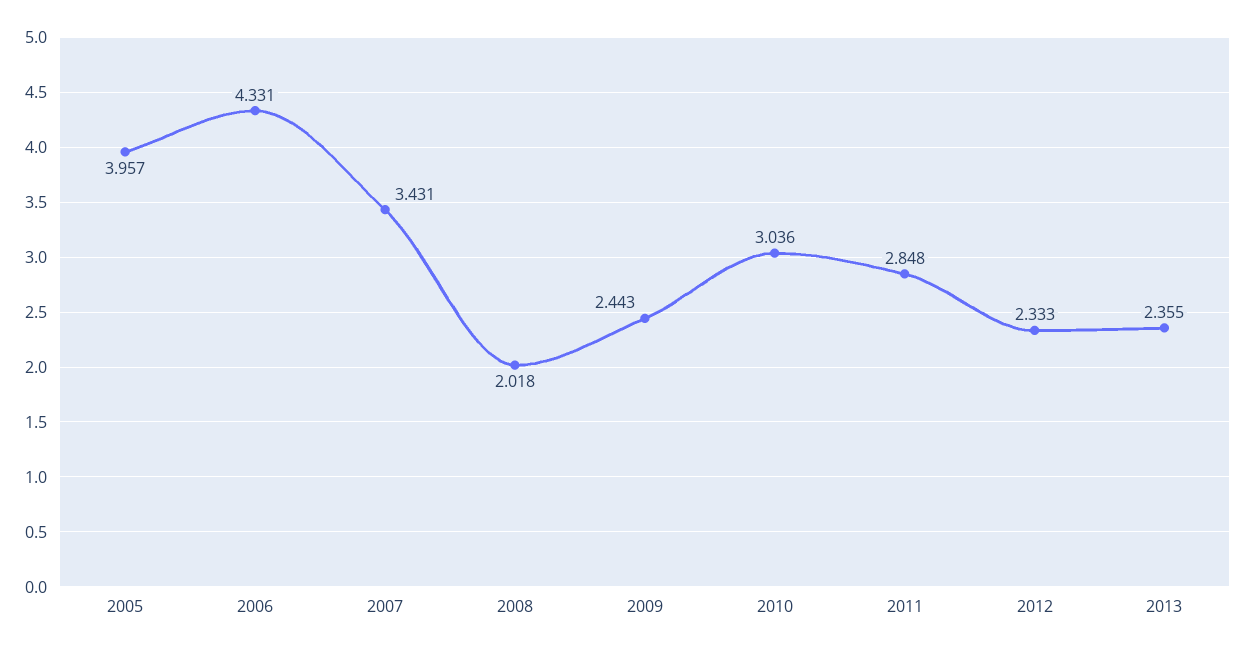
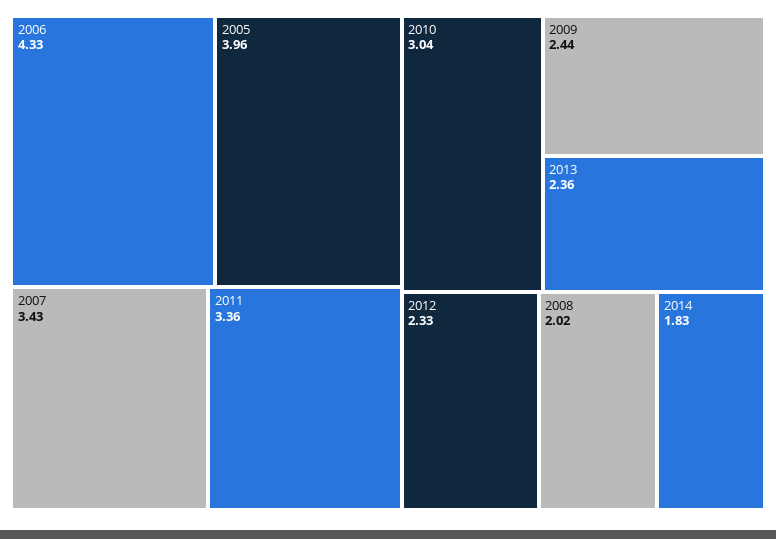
2011: 2.848 -> 3.36
2014: none -> 1.83

